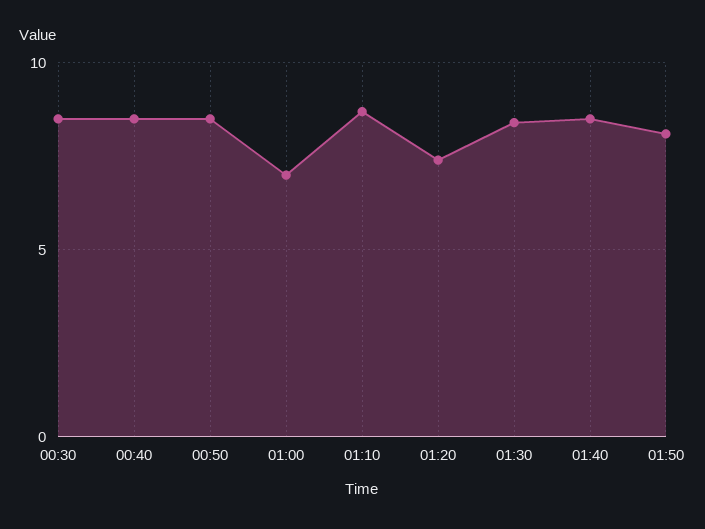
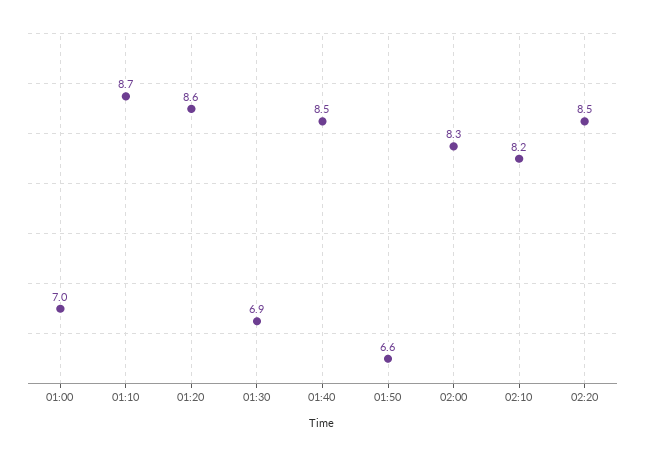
00:30: 8.5 -> none
00:40: 8.5 -> none
00:50: 8.5 -> none
01:20: 7.5 -> 8.6
01:30: 8.5 -> 6.9
01:50: 8 -> 6.6
02:00: none -> 8.3
02:10: none -> 8.2
02:20: none -> 8.5

